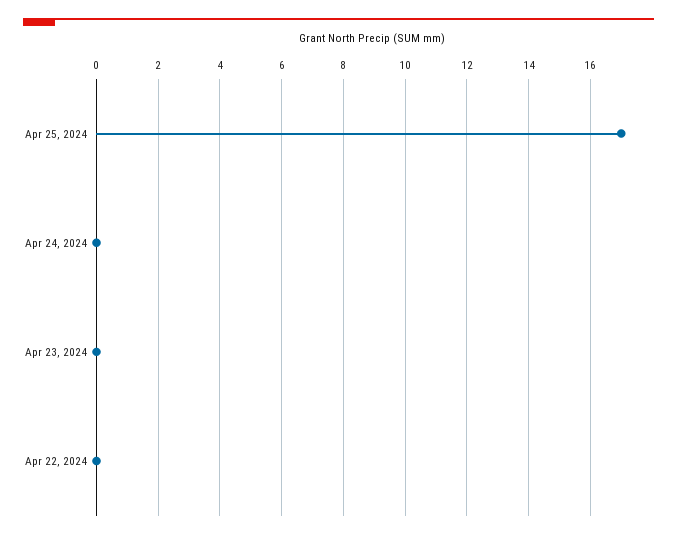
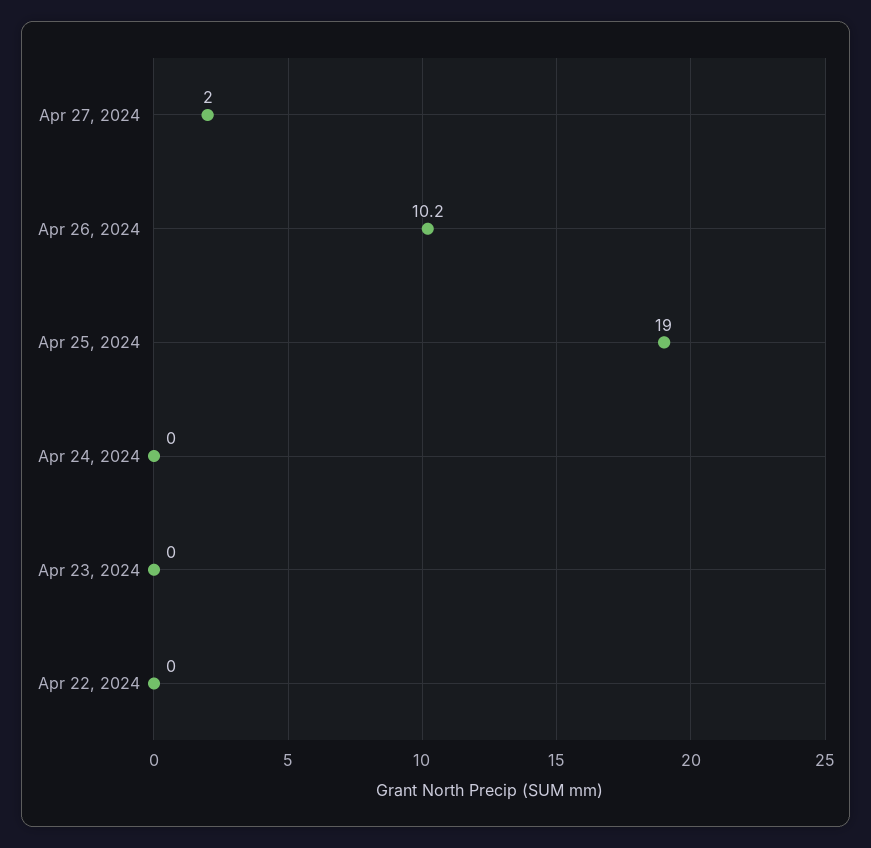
Apr 25, 2024: 17 -> 19
Apr 27, 2024: none -> 2
Apr 26, 2024: none -> 10.2

